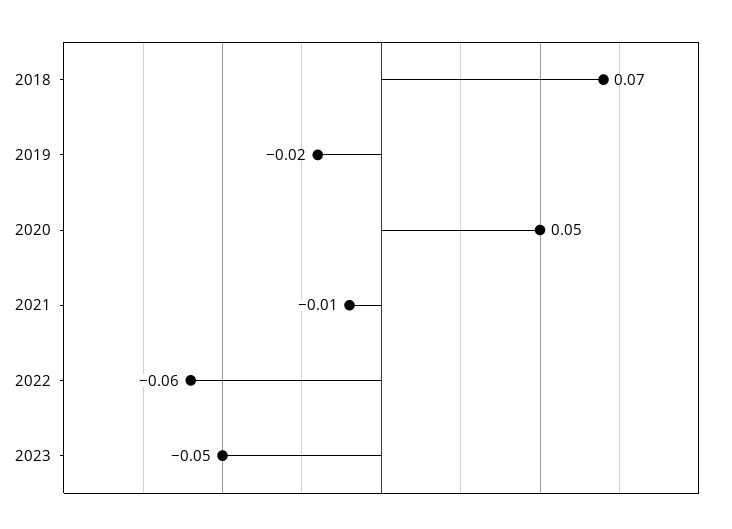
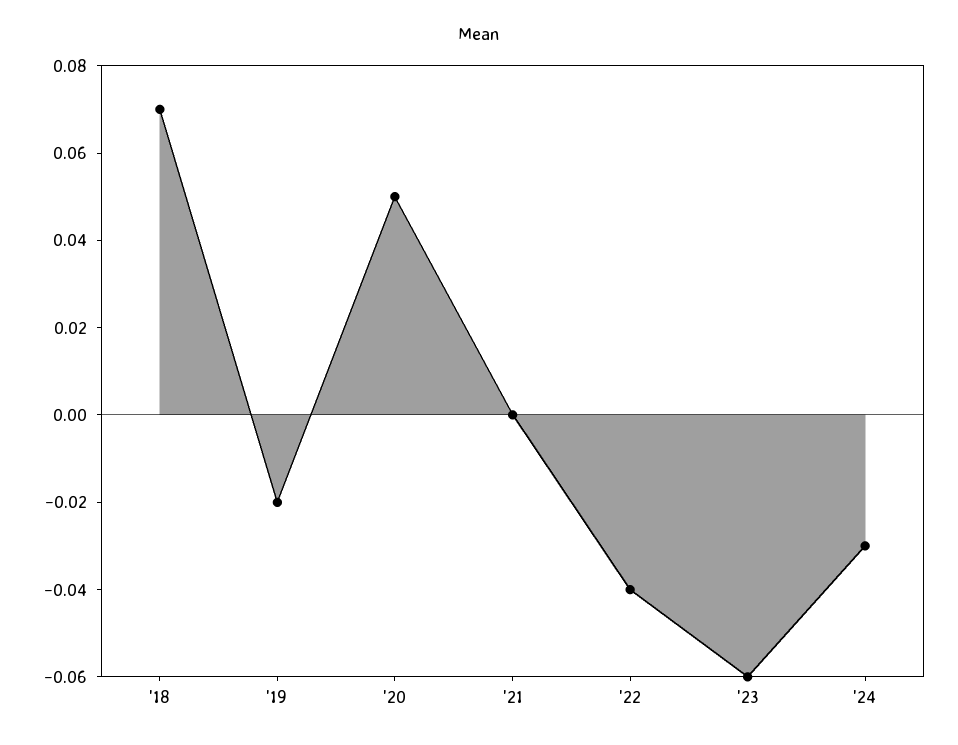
2021: -0.01 -> 0
2022: -0.06 -> -0.04
2023: -0.05 -> -0.06
'24: none -> -0.03

